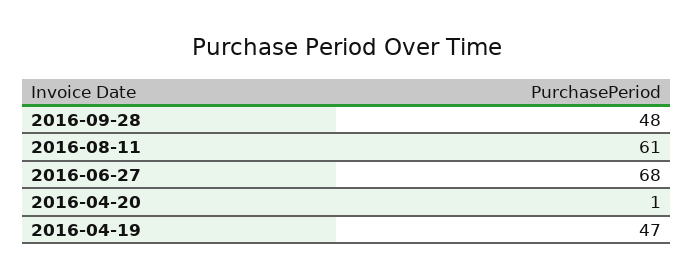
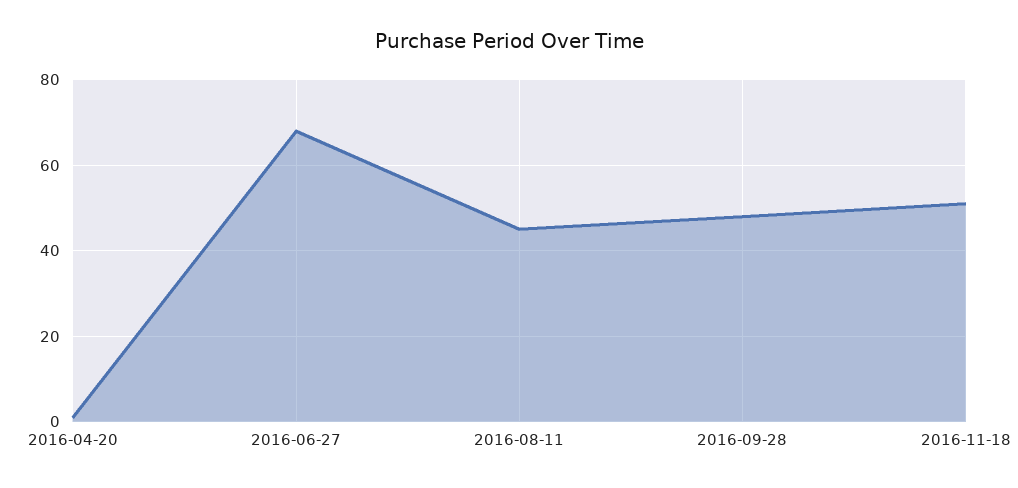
2016-08-11: 61 -> 45
2016-04-19: 47 -> none
2016-11-18: none -> 50

